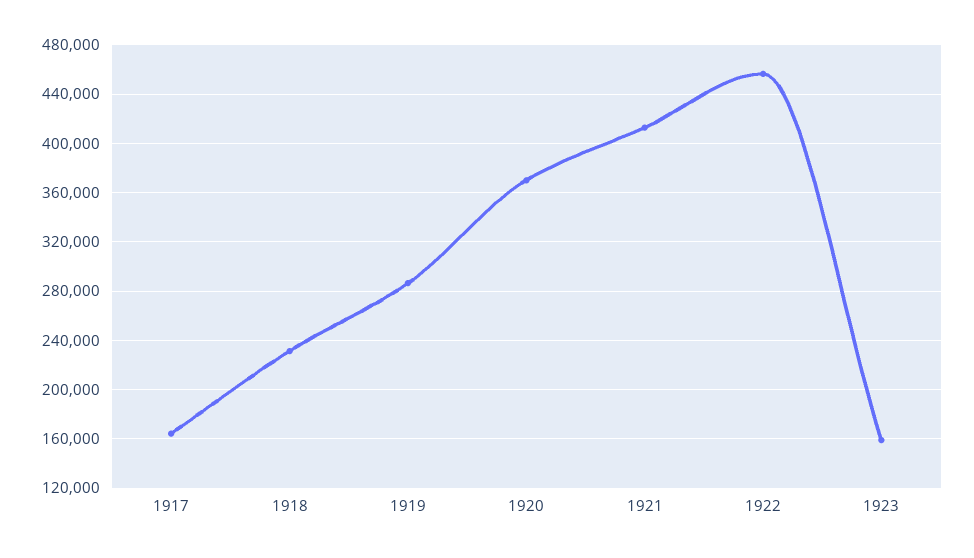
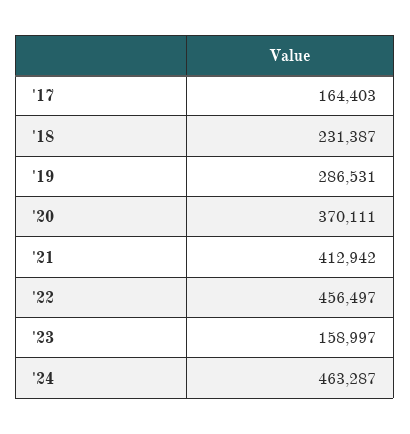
'24: none -> 463287

